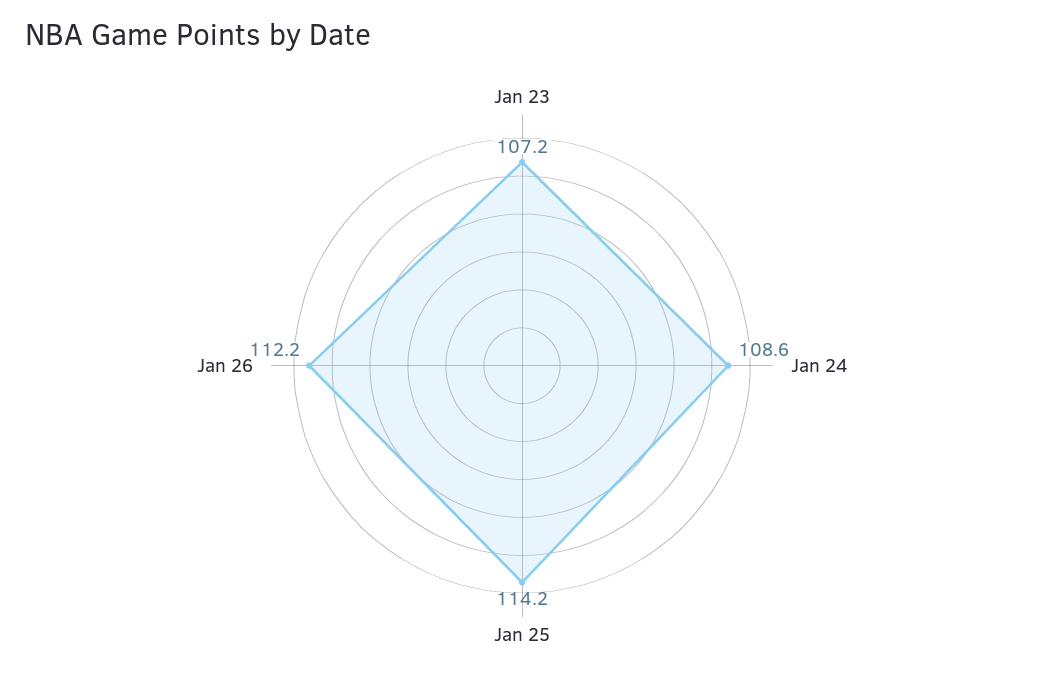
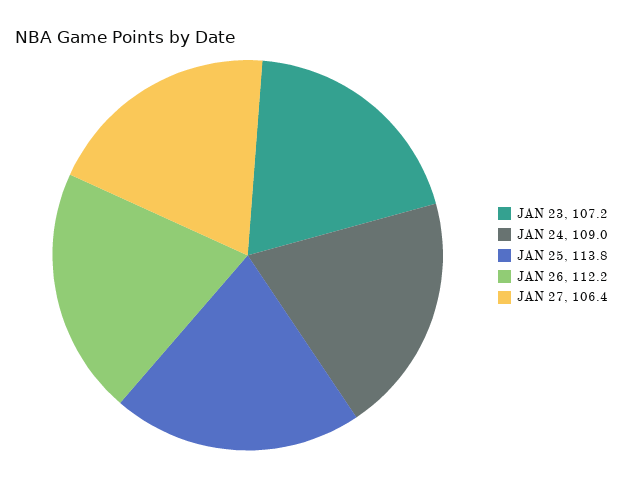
Jan 24: 108.6 -> 109
Jan 25: 114.2 -> 113.8
JAN 27: none -> 106.4

